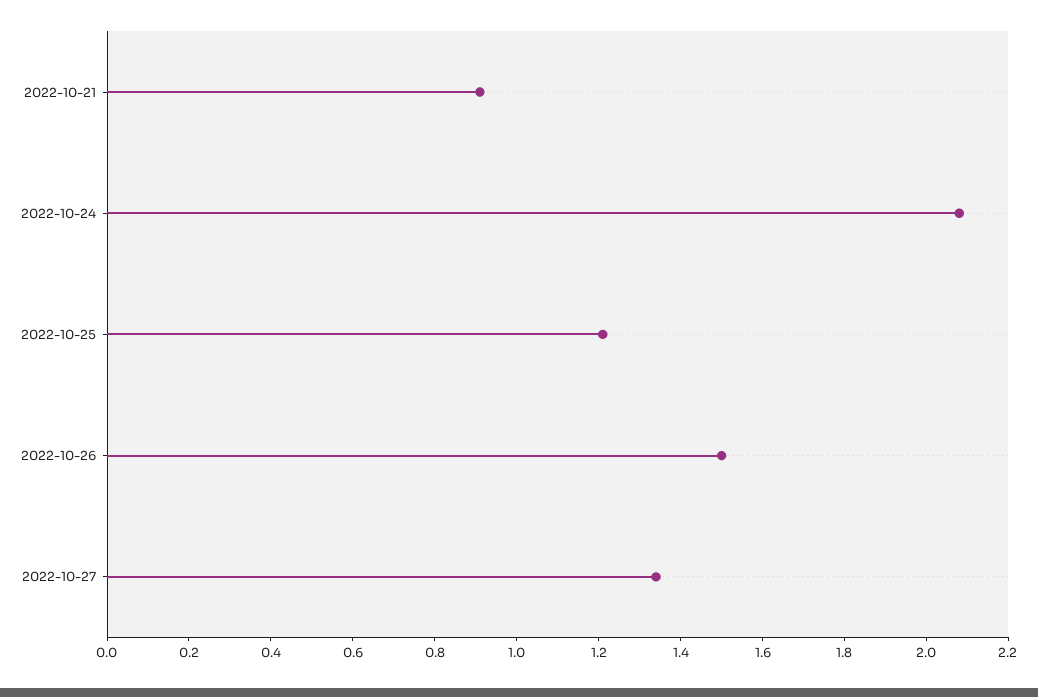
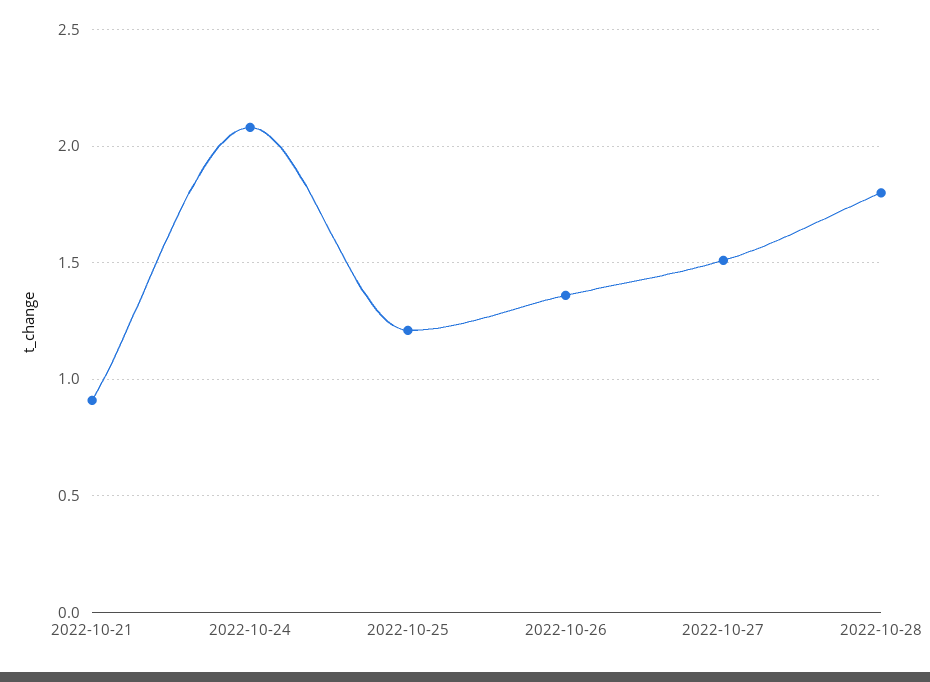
2022-10-26: 1.5 -> 1.35
2022-10-27: 1.35 -> 1.5
2022-10-28: none -> 1.8

